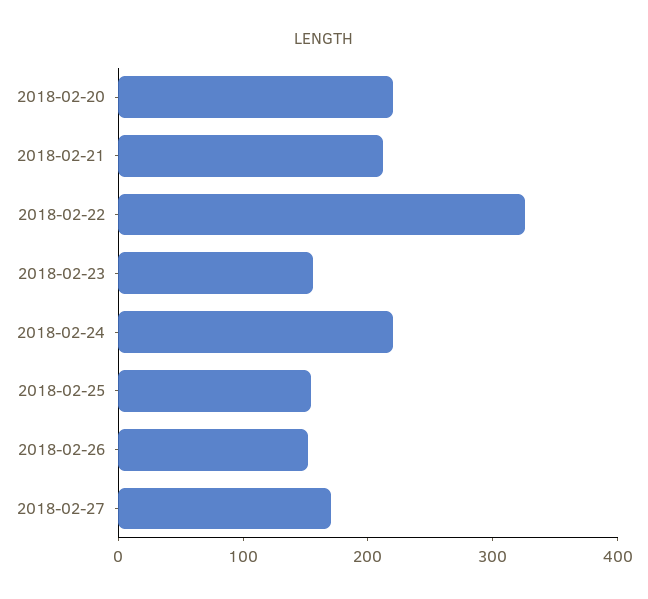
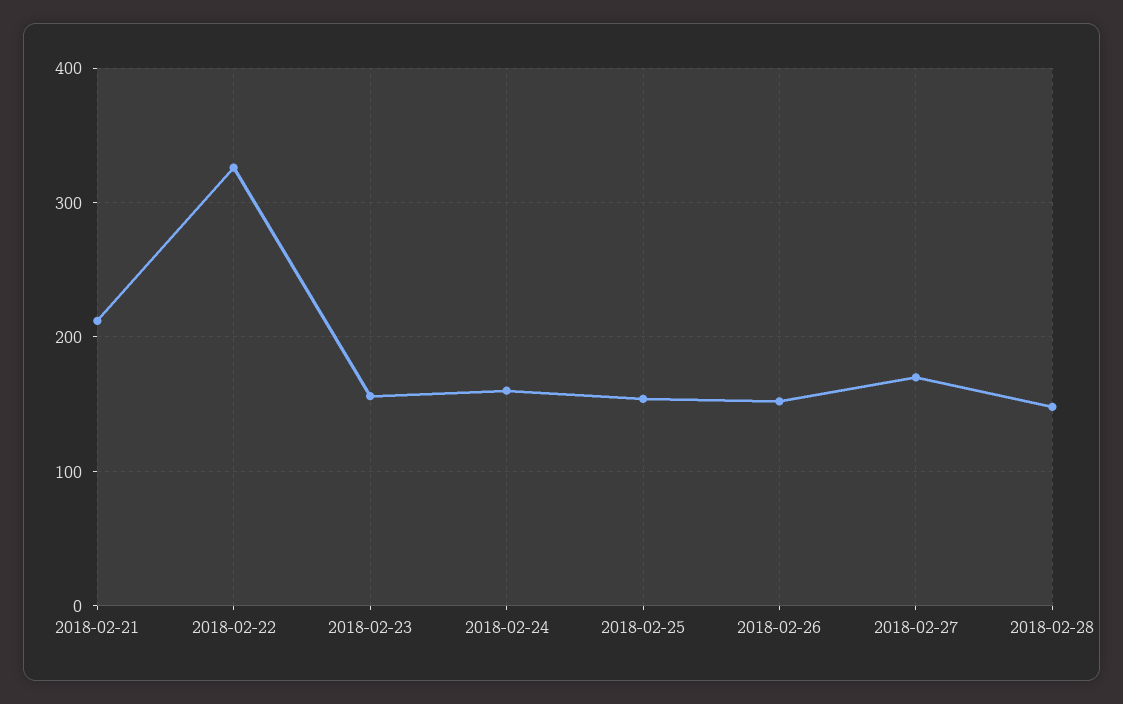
2018-02-20: 220 -> none
2018-02-24: 220 -> 160
2018-02-28: none -> 150

